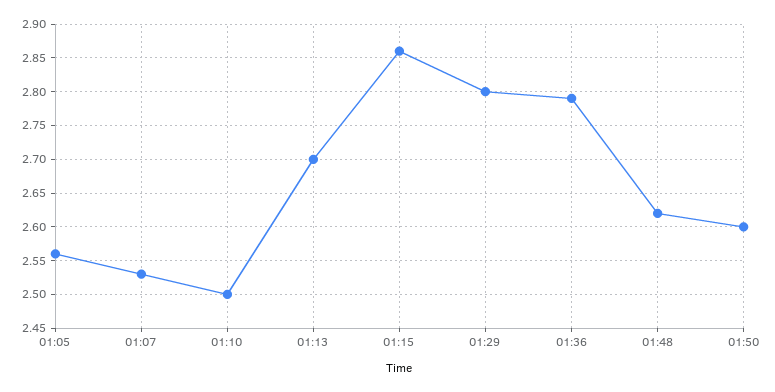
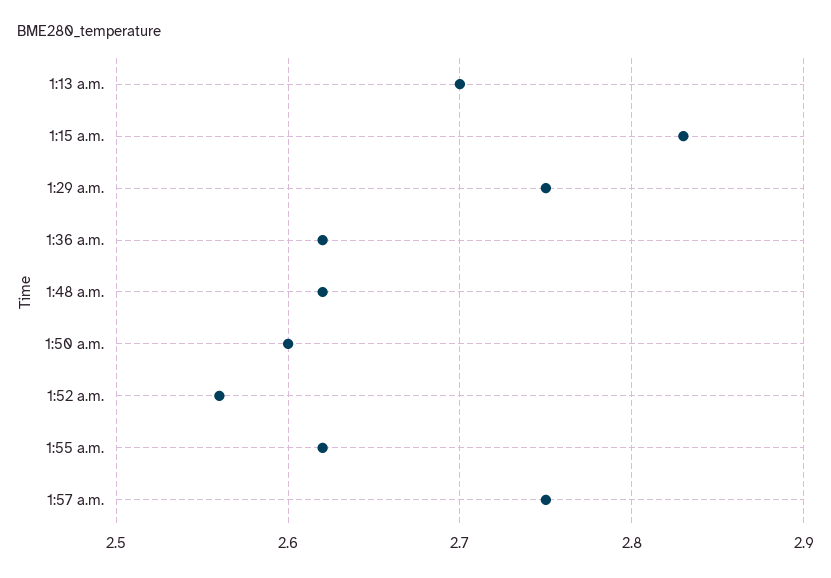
01:05: 2.56 -> none
01:07: 2.53 -> none
01:10: 2.5 -> none
01:15: 2.86 -> 2.83
01:29: 2.8 -> 2.75
01:36: 2.79 -> 2.62
1:52 a.m.: none -> 2.56
1:55 a.m.: none -> 2.62
1:57 a.m.: none -> 2.75

